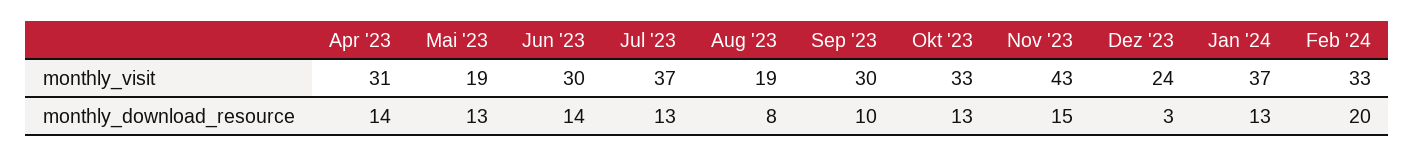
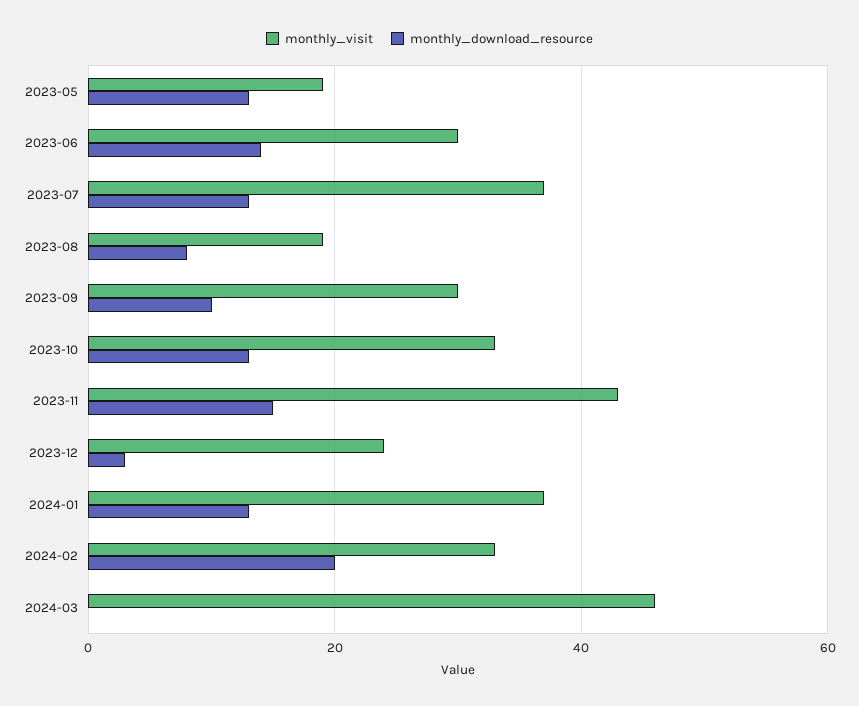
monthly_visit, Apr '23: 31 -> none
monthly_download_resource, Apr '23: 14 -> none
monthly_visit, 2024-03: none -> 45
monthly_download_resource, 2024-03: none -> 0

